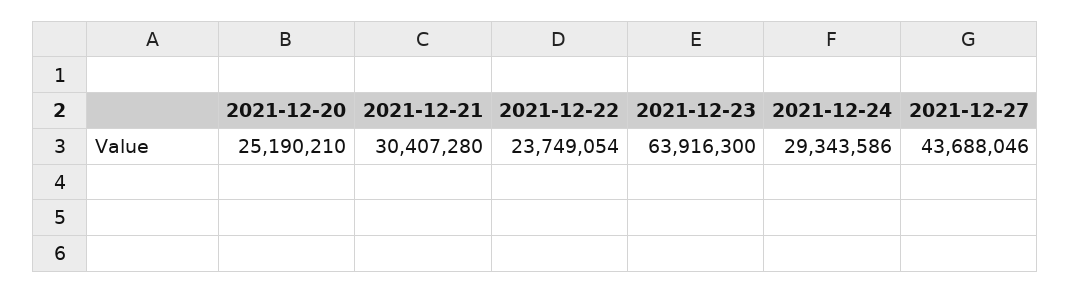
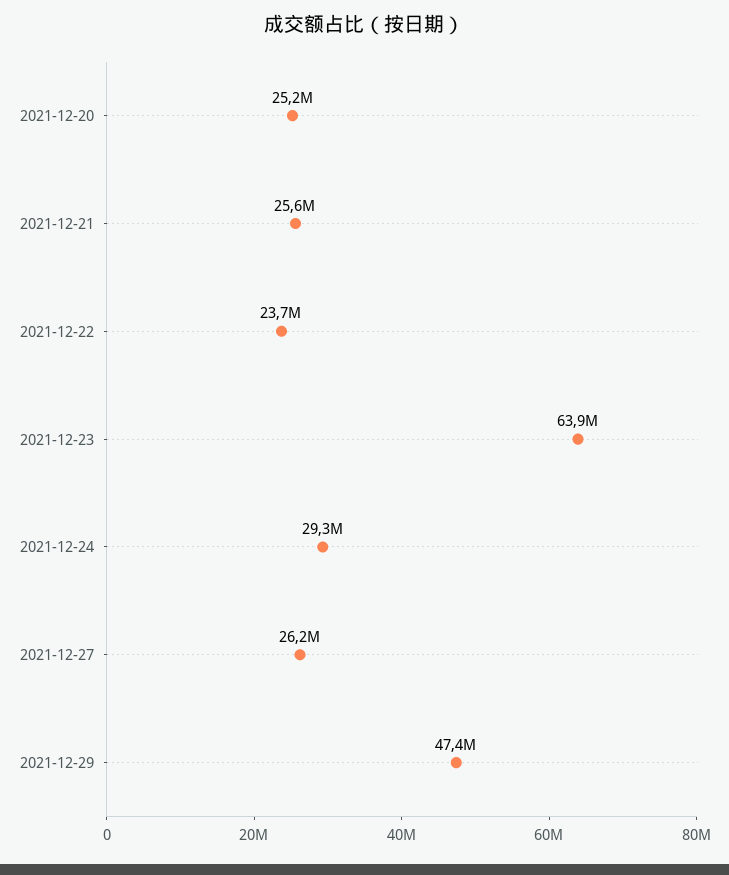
2021-12-21: 30407280 -> 25600000
2021-12-27: 43688046 -> 26200000
2021-12-29: none -> 47400000

